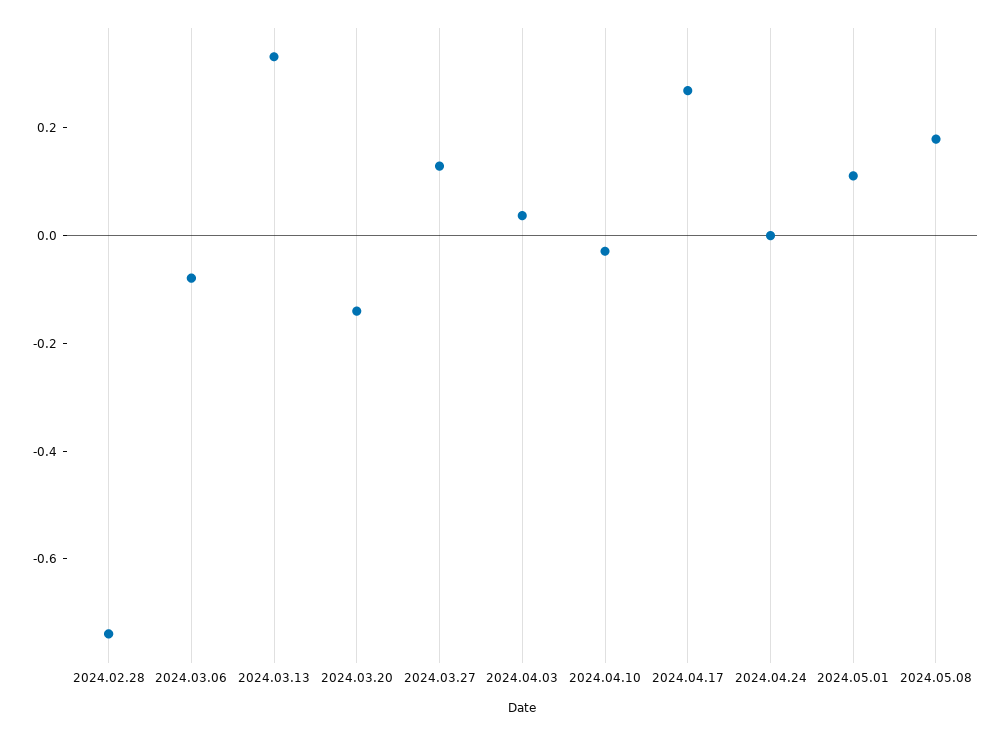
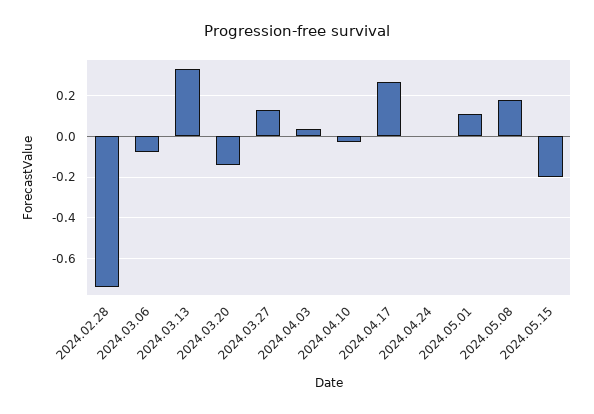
2024.05.15: none -> -0.2

